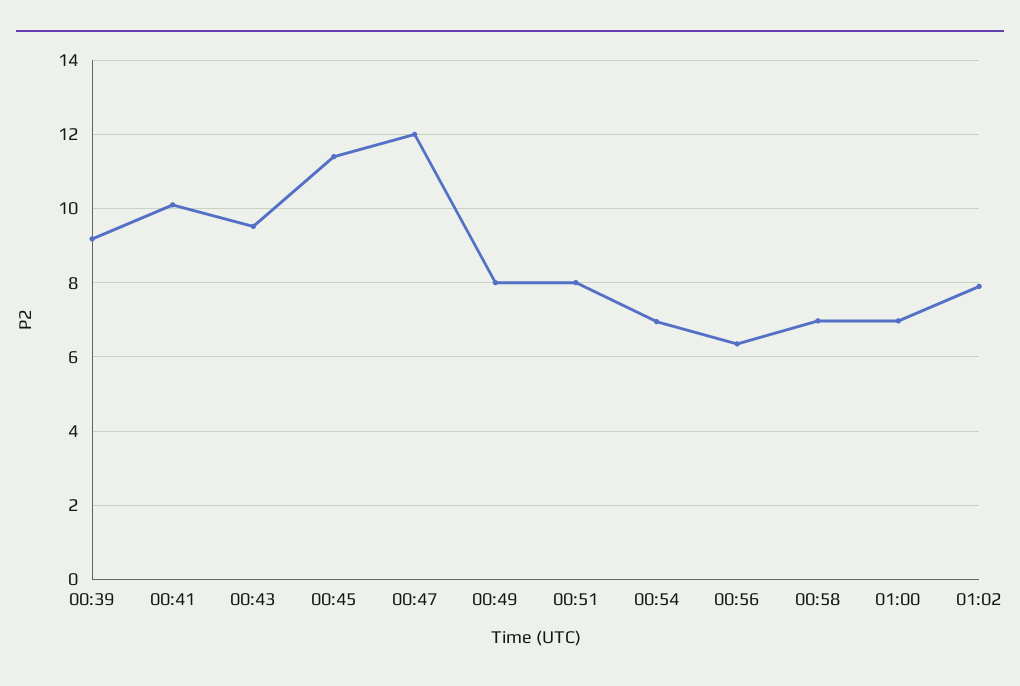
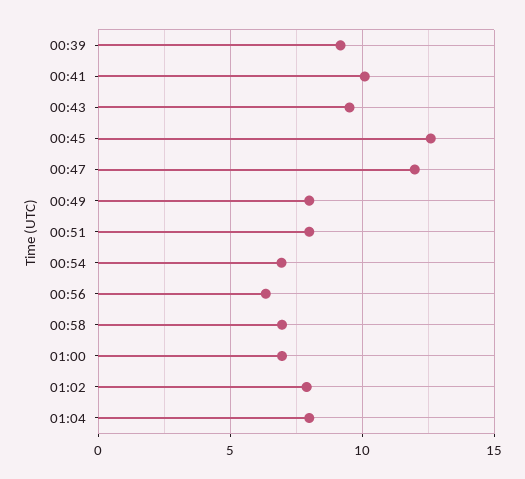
00:45: 11.4 -> 12.5
01:04: none -> 8

